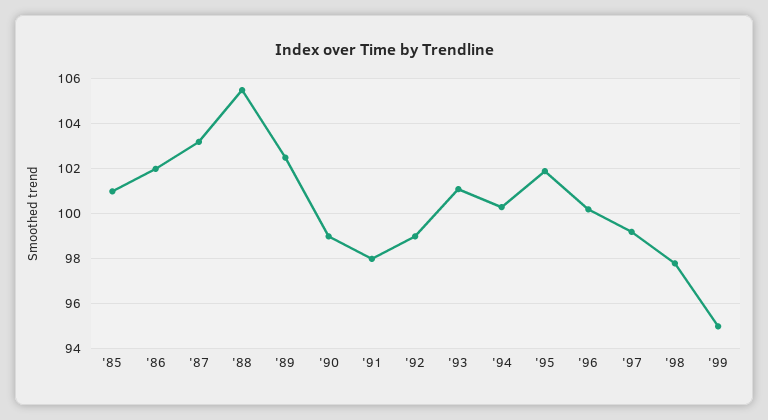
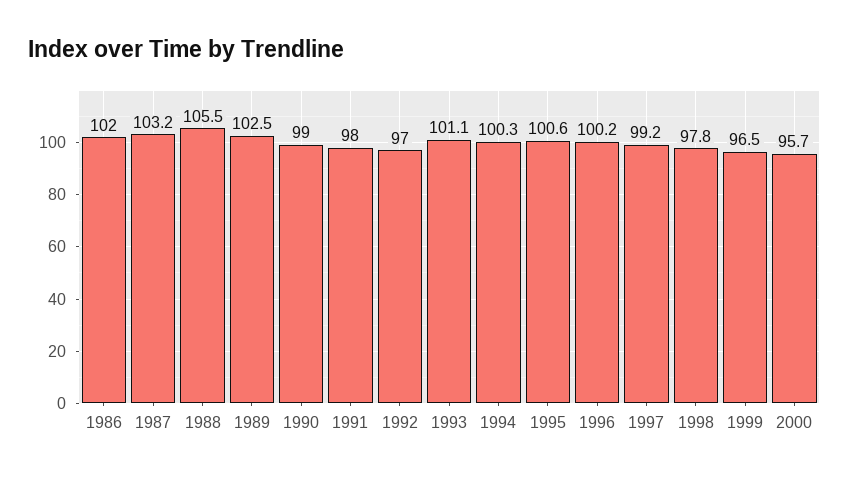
'85: 101 -> none
'92: 99 -> 97
'95: 102 -> 100.6
'99: 95 -> 96.5
2000: none -> 95.7

